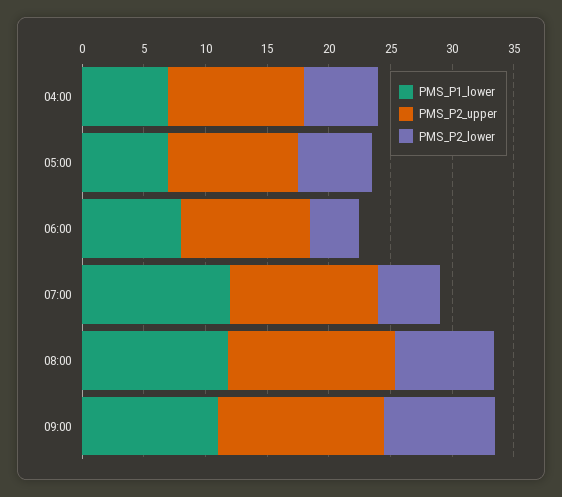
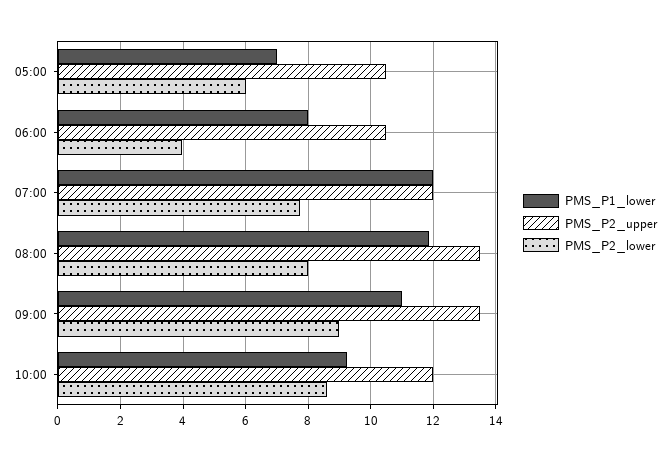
PMS_P1_lower, 04:00: 7 -> none
PMS_P2_upper, 04:00: 11 -> none
PMS_P2_lower, 04:00: 6 -> none
PMS_P2_lower, 07:00: 5 -> 7.8
PMS_P1_lower, 10:00: none -> 9.2
PMS_P2_upper, 10:00: none -> 12
PMS_P2_lower, 10:00: none -> 8.6

